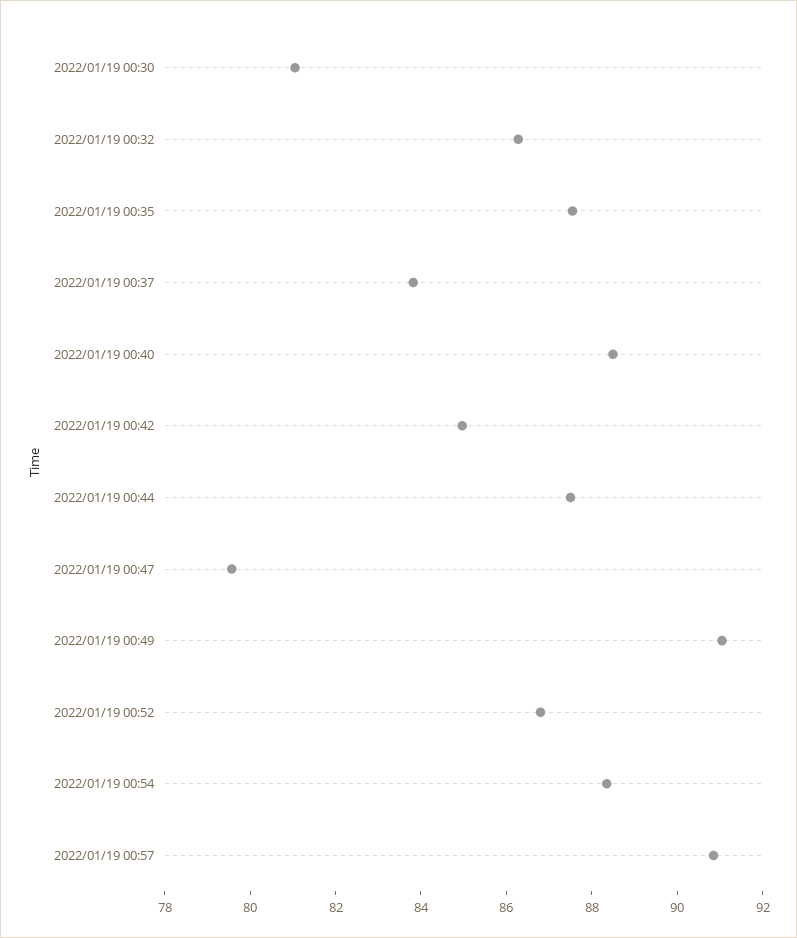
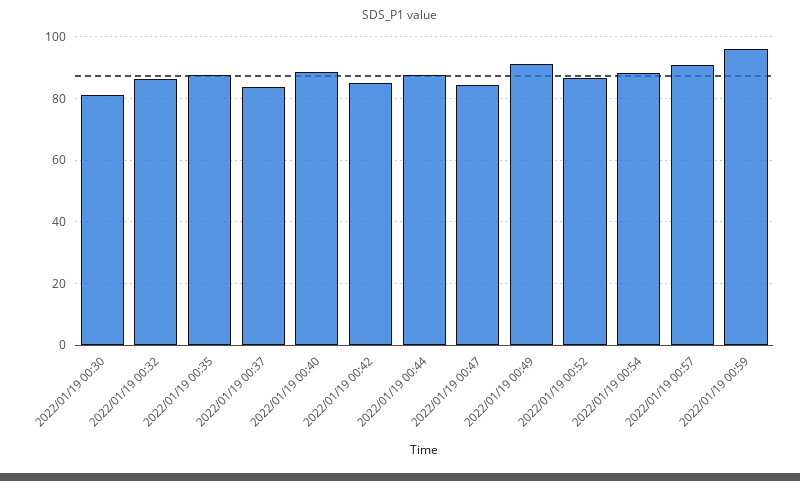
2022/01/19 00:47: 79.5 -> 84
2022/01/19 00:59: none -> 96

